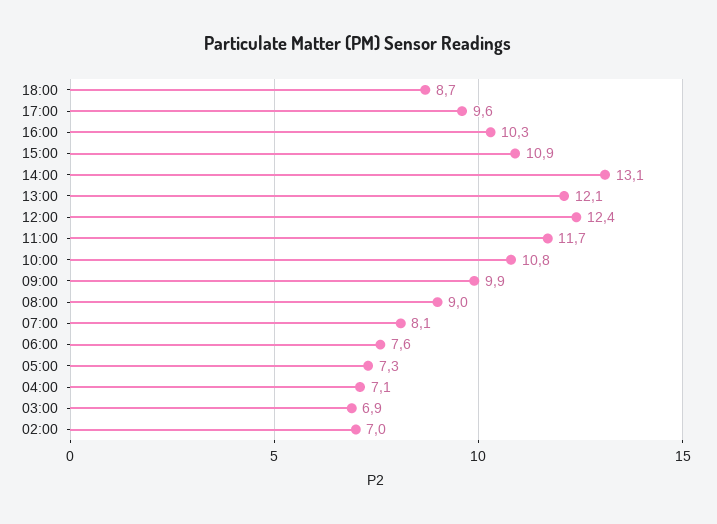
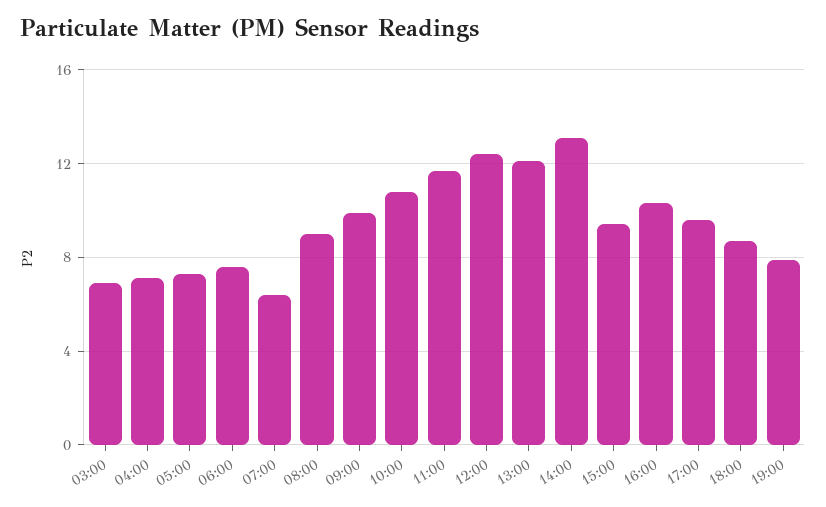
15:00: 10.9 -> 9.5
07:00: 8.1 -> 6.5
02:00: 7 -> none
19:00: none -> 8

